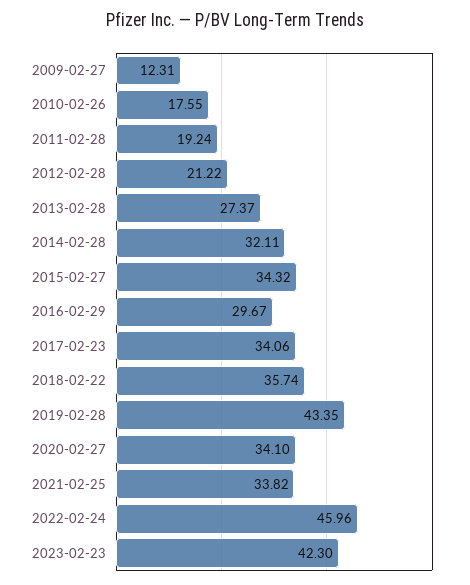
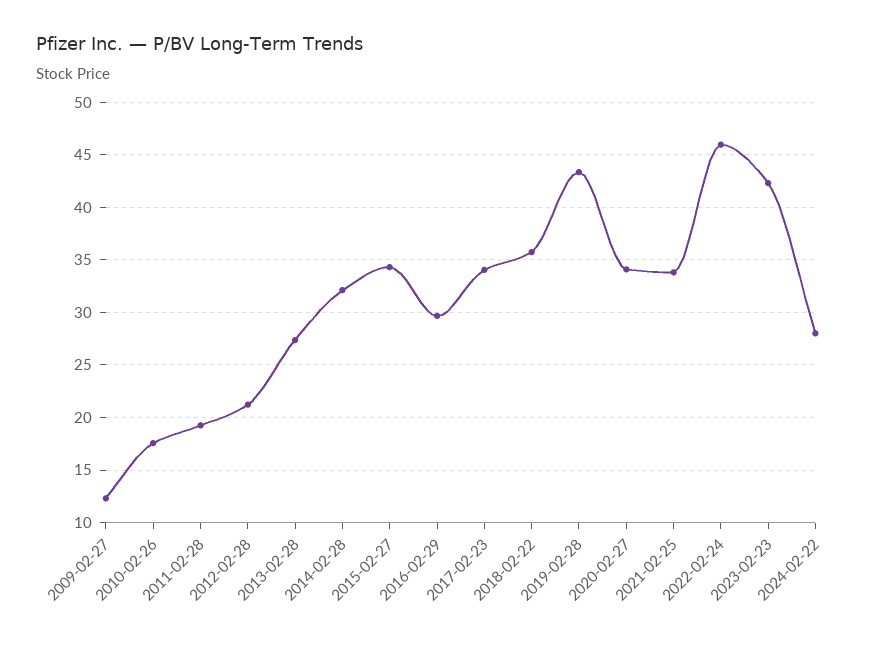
2024-02-22: none -> 28

